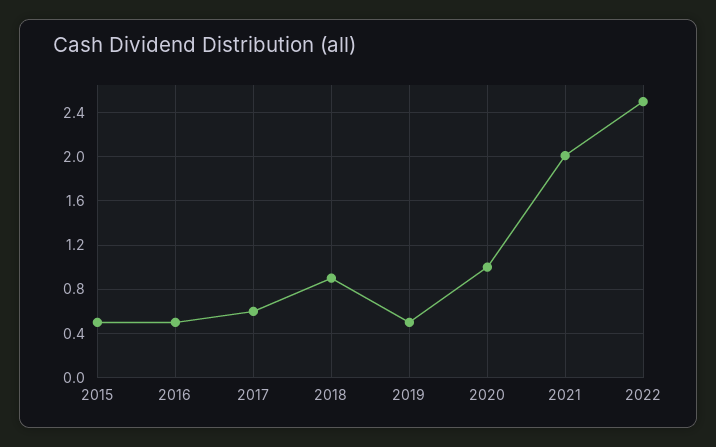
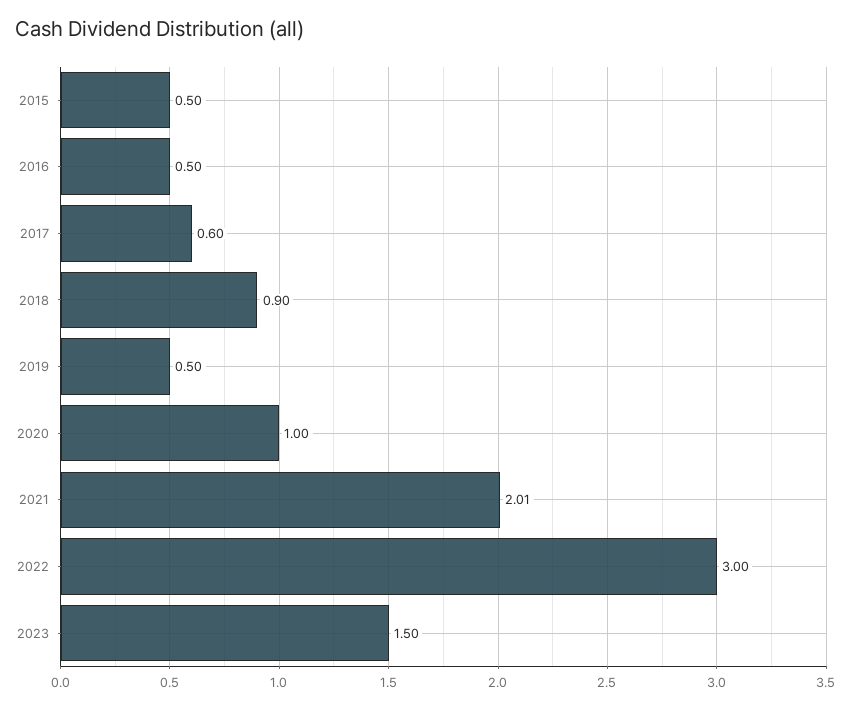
2022: 2.5 -> 3
2023: none -> 1.5

